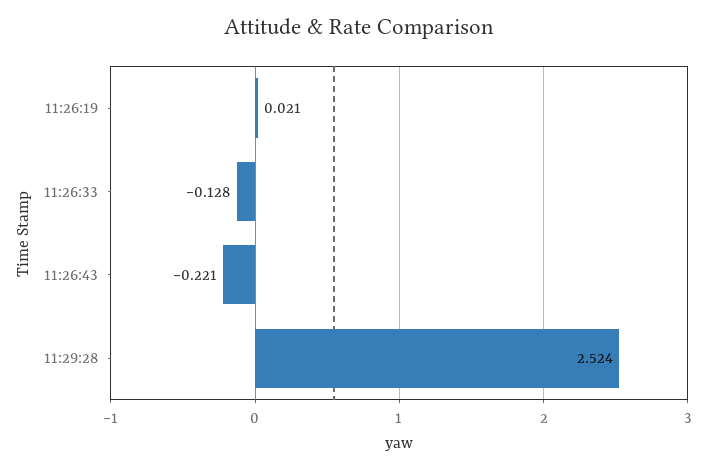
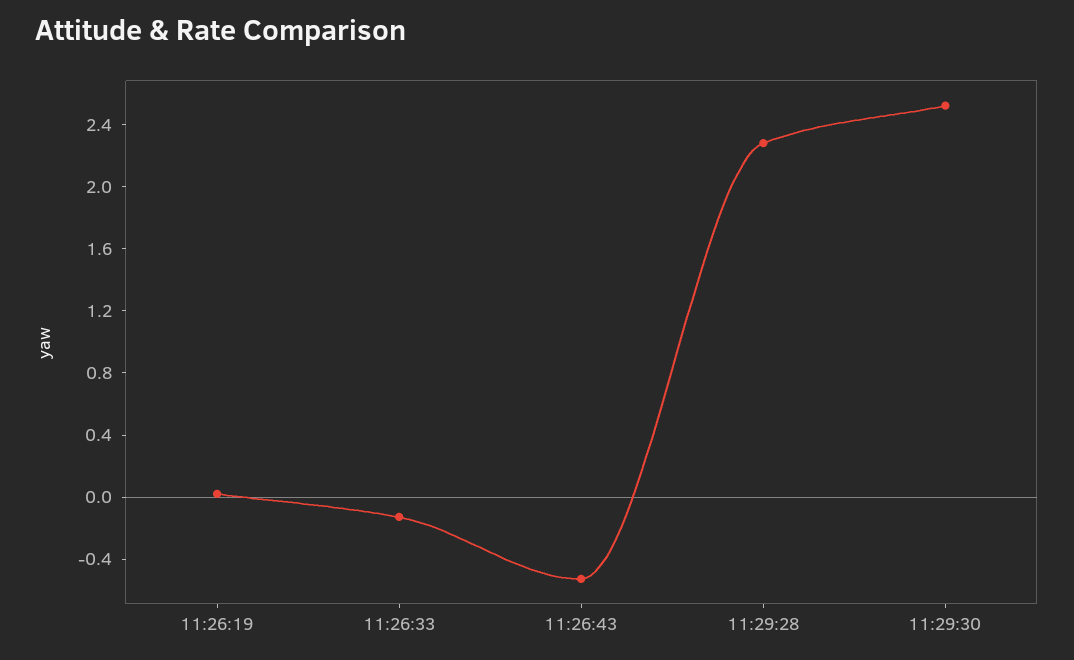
11:26:43: -0.221 -> -0.5
11:29:28: 2.524 -> 2.3
11:29:30: none -> 2.5

